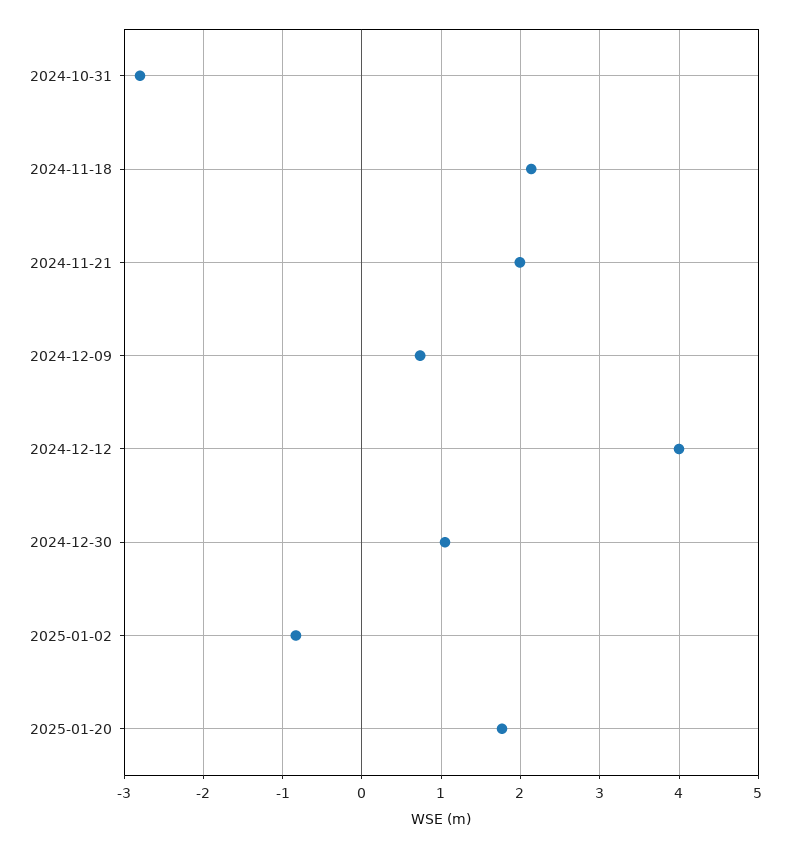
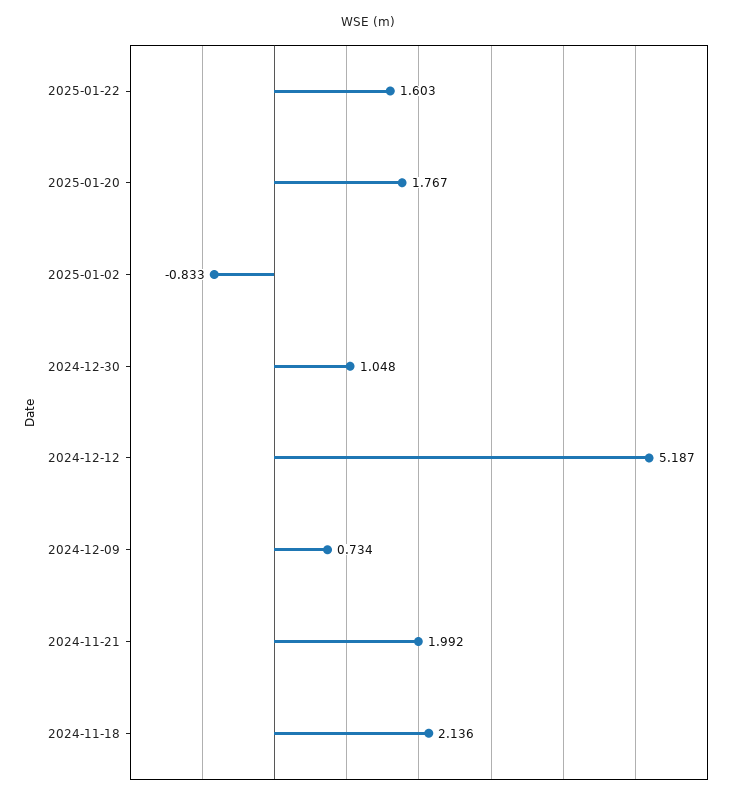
2024-10-31: -2.8 -> none
2024-12-12: 4 -> 5.187
2025-01-22: none -> 1.603

